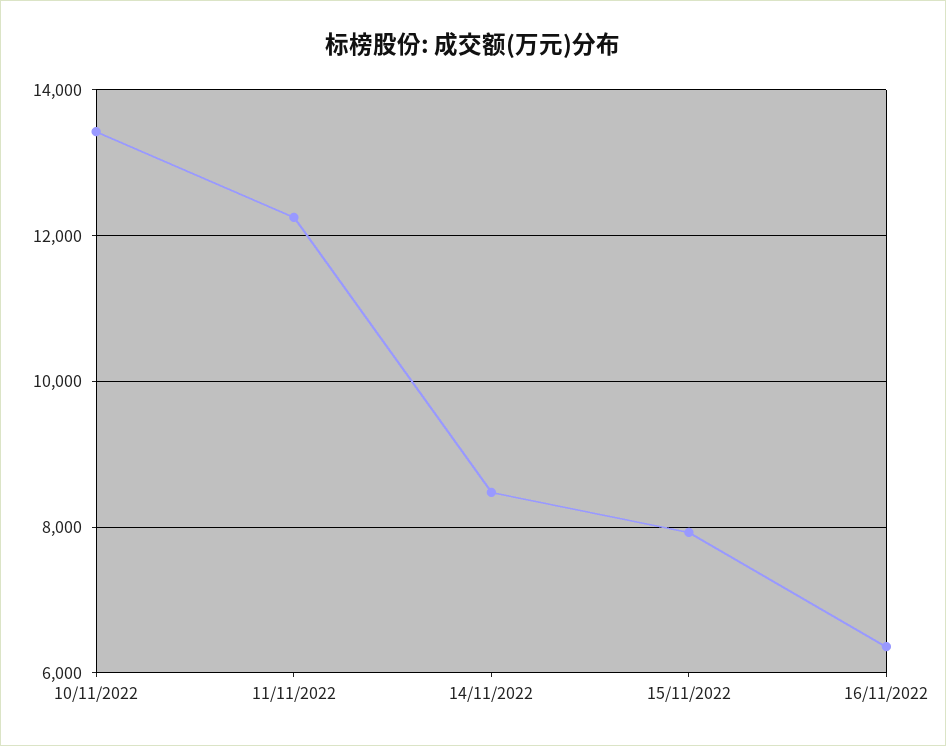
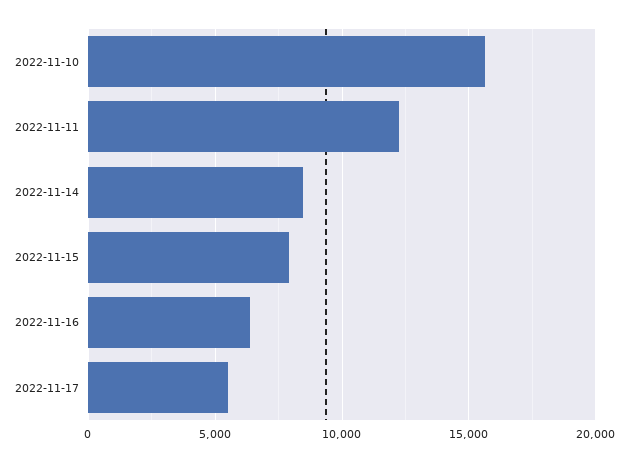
10/11/2022: 13400 -> 15500
2022-11-17: none -> 5500

